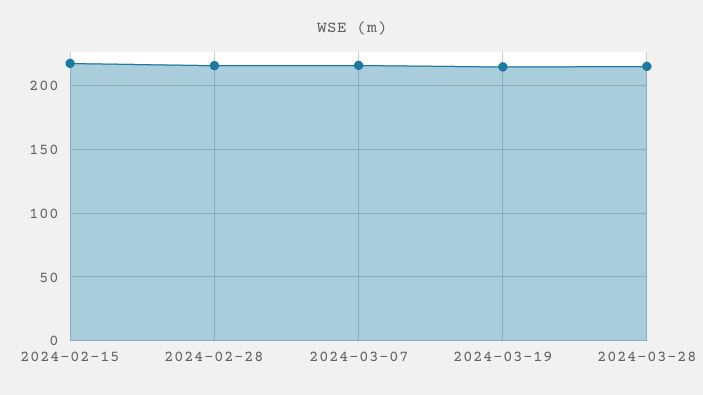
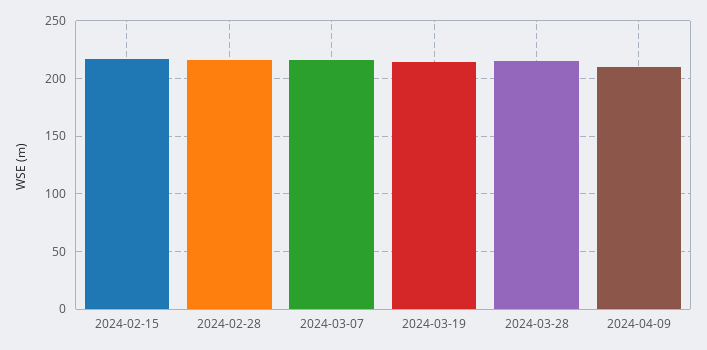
2024-04-09: none -> 210

